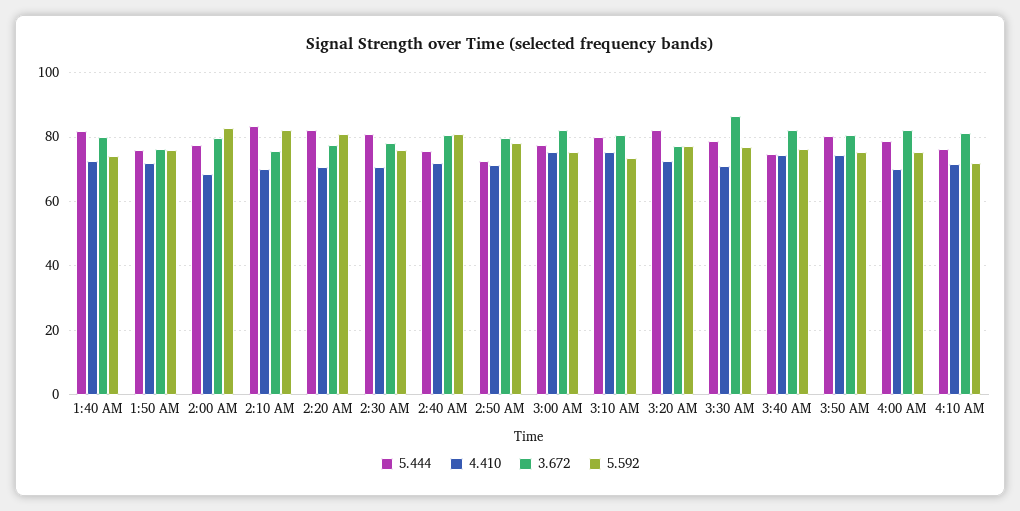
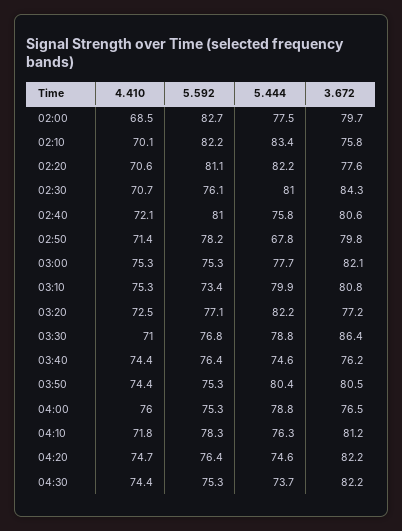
5.444, 1:40 AM: 82 -> none
4.410, 1:40 AM: 72 -> none
3.672, 1:40 AM: 80 -> none
5.592, 1:40 AM: 74 -> none
5.444, 1:50 AM: 76 -> none
4.410, 1:50 AM: 72 -> none
3.672, 1:50 AM: 76 -> none
5.592, 1:50 AM: 76 -> none
3.672, 2:30 AM: 78 -> 84.3
5.444, 2:50 AM: 72 -> 67.8
3.672, 3:40 AM: 82 -> 76.2
4.410, 4:00 AM: 70 -> 76
3.672, 4:00 AM: 82 -> 76.5
5.592, 4:10 AM: 72 -> 78.3
4.410, 04:20: none -> 74.7
5.592, 04:20: none -> 76.4
5.444, 04:20: none -> 74.6
3.672, 04:20: none -> 82.2
4.410, 04:30: none -> 74.4
5.592, 04:30: none -> 75.3
5.444, 04:30: none -> 73.7
3.672, 04:30: none -> 82.2

